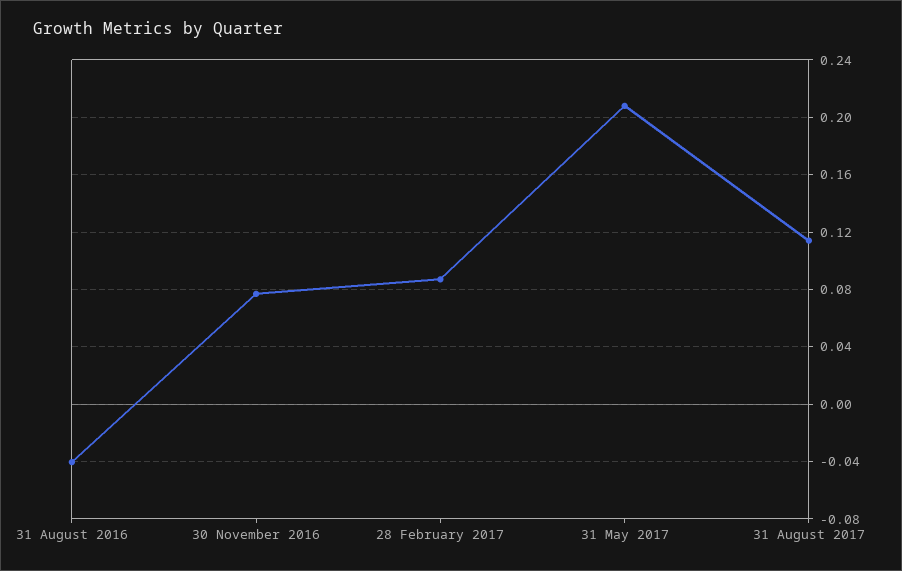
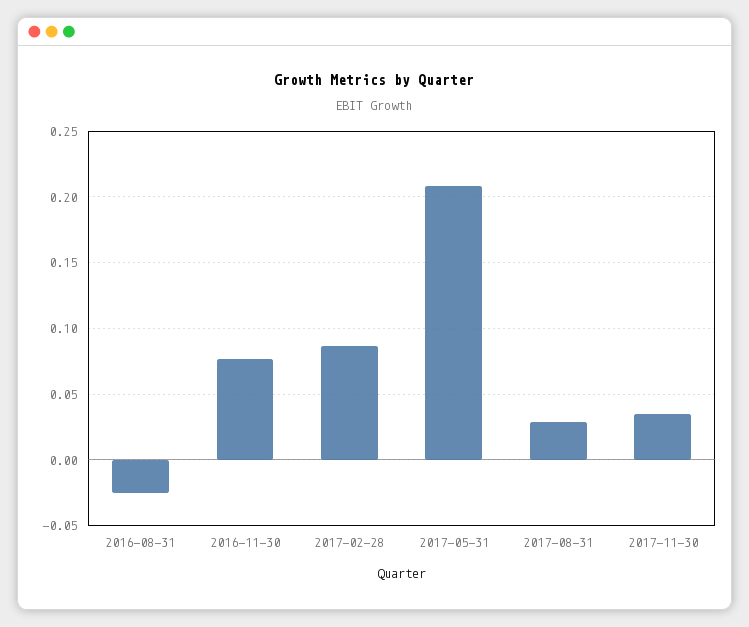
31 August 2016: -0.04 -> -0.025
31 August 2017: 0.115 -> 0.03
2017-11-30: none -> 0.035

